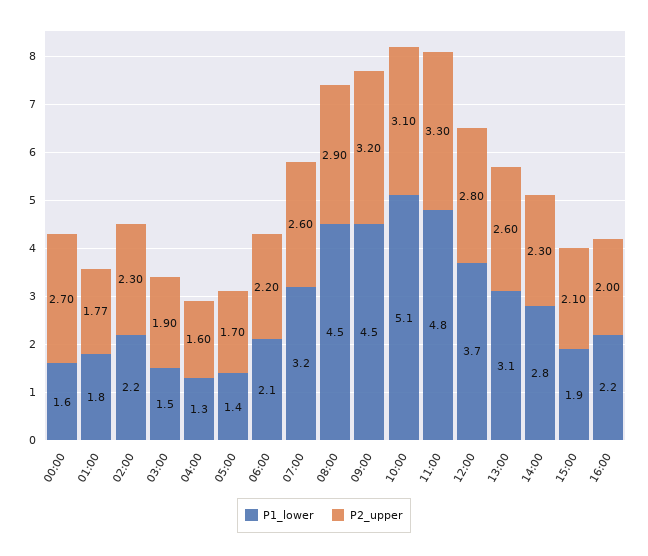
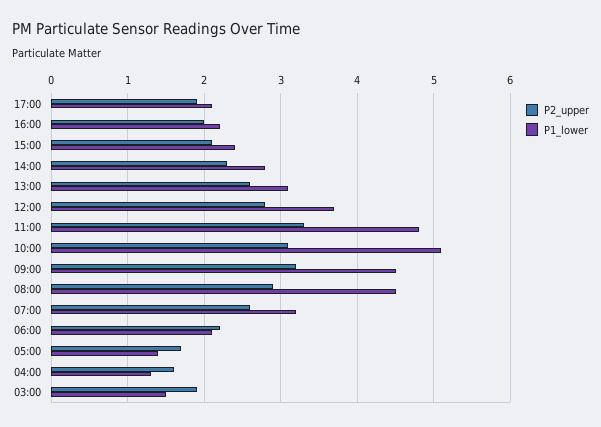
P1_lower, 00:00: 1.6 -> none
P2_upper, 00:00: 2.7 -> none
P1_lower, 01:00: 1.8 -> none
P2_upper, 01:00: 1.77 -> none
P1_lower, 02:00: 2.2 -> none
P2_upper, 02:00: 2.3 -> none
P1_lower, 15:00: 1.9 -> 2.4
P2_upper, 17:00: none -> 1.9
P1_lower, 17:00: none -> 2.1

